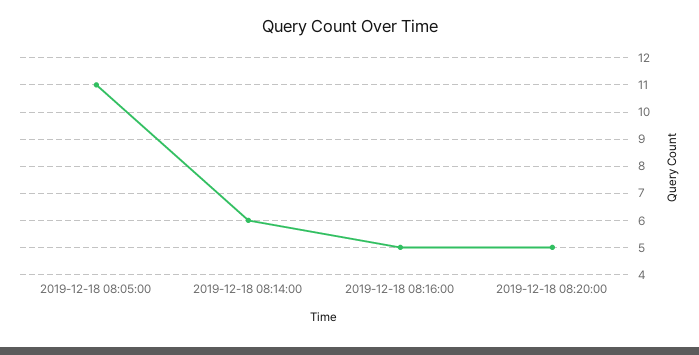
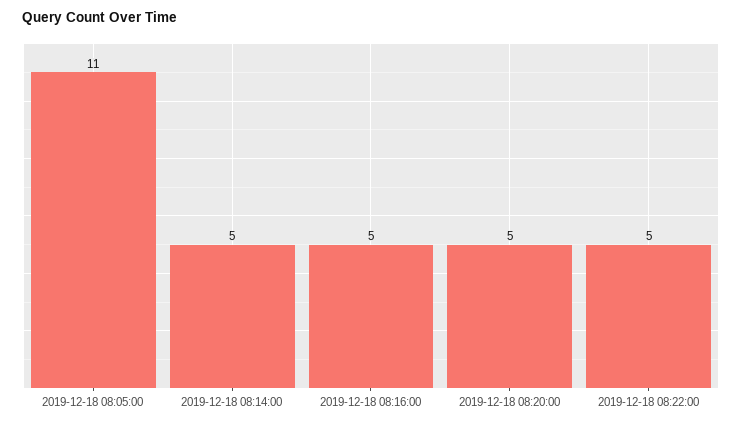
2019-12-18 08:14:00: 6 -> 5
2019-12-18 08:22:00: none -> 5

